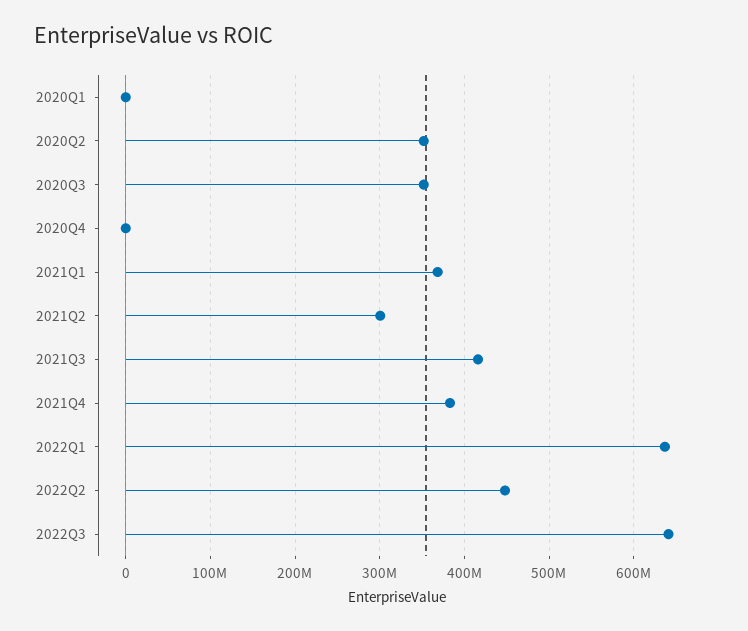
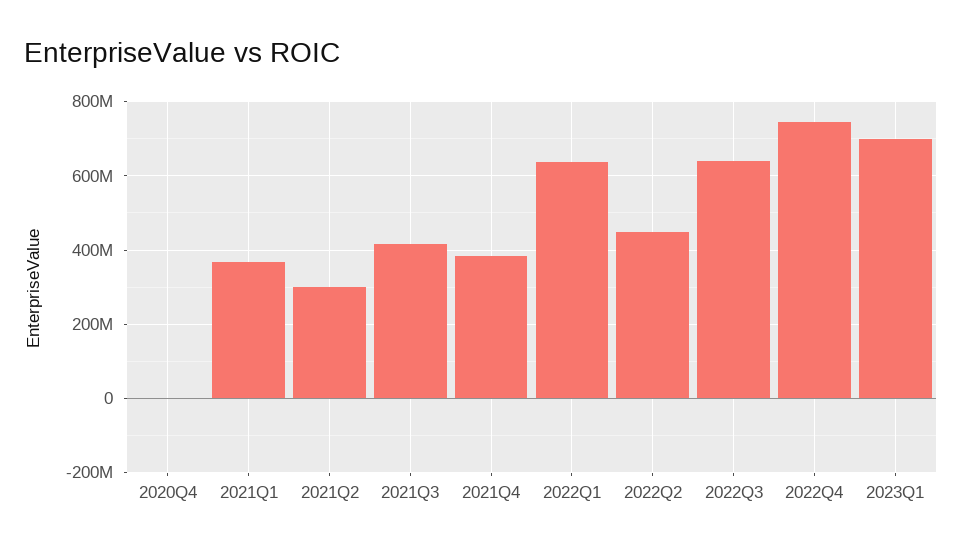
2020Q1: 0 -> none
2020Q2: 350000000 -> none
2020Q3: 350000000 -> none
2022Q4: none -> 740000000
2023Q1: none -> 700000000

